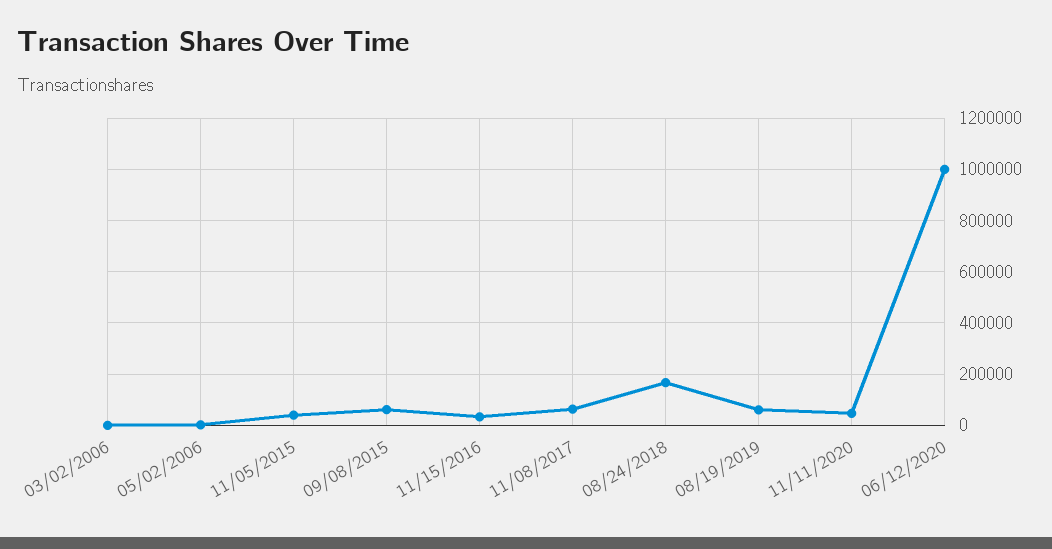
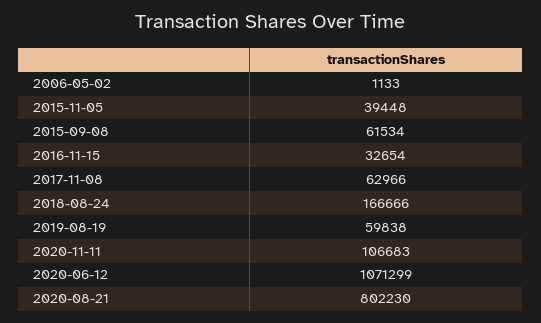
03/02/2006: 0 -> none
11/11/2020: 50000 -> 106683
06/12/2020: 1000000 -> 1071299
2020-08-21: none -> 802230

